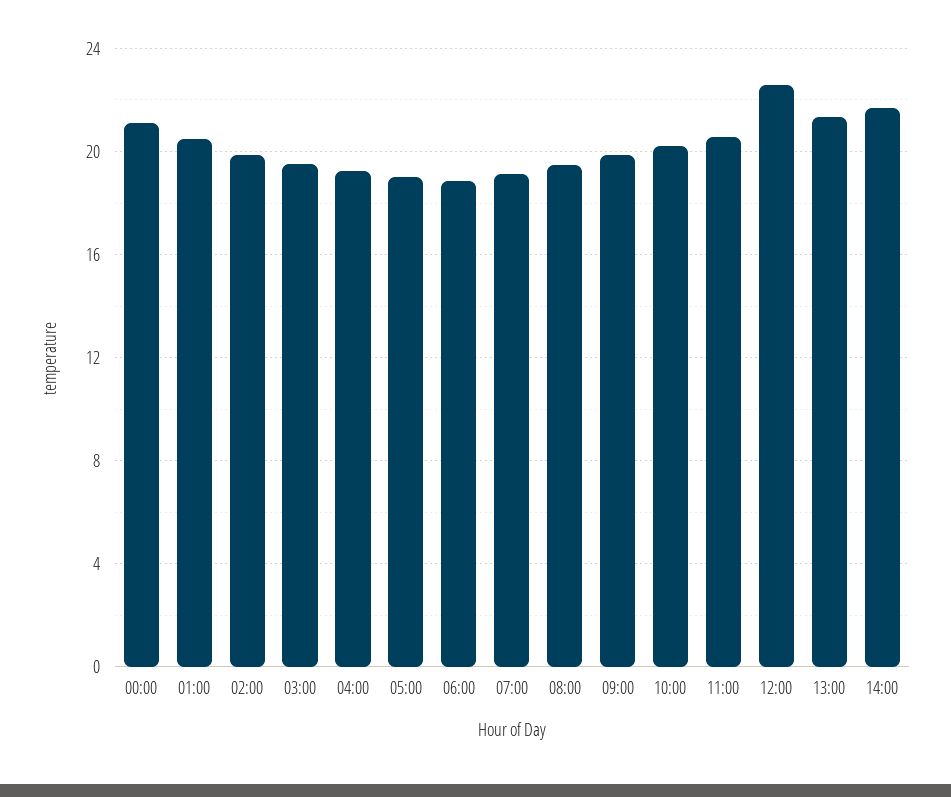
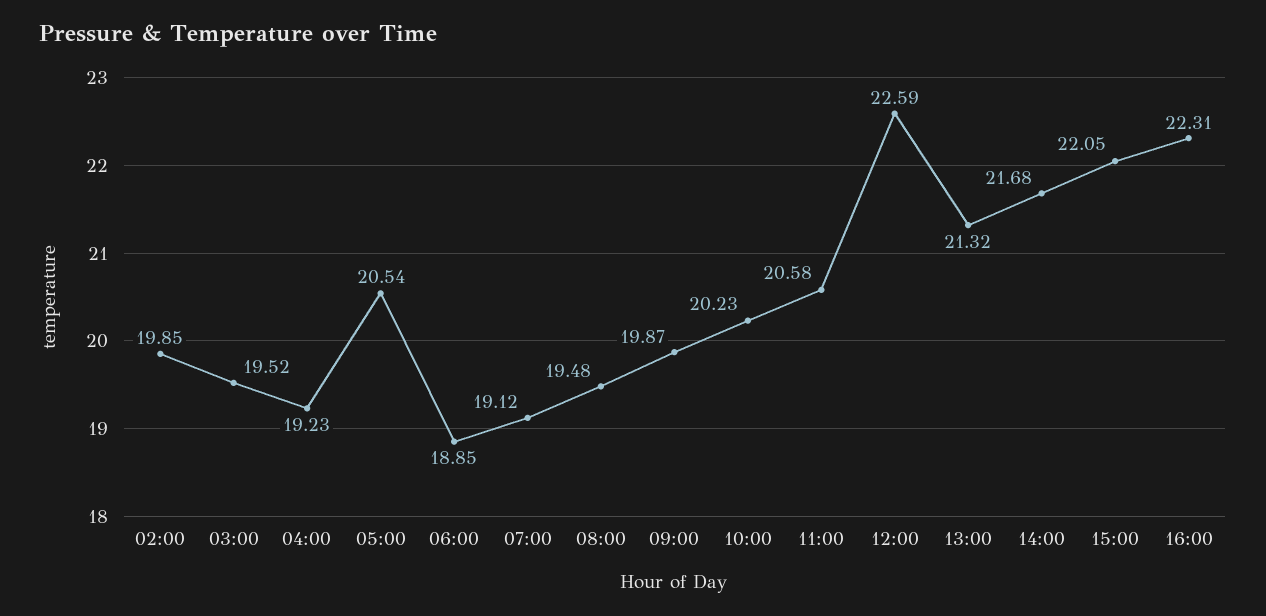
00:00: 21 -> none
01:00: 20.5 -> none
05:00: 19 -> 20.54
15:00: none -> 22.05
16:00: none -> 22.31

